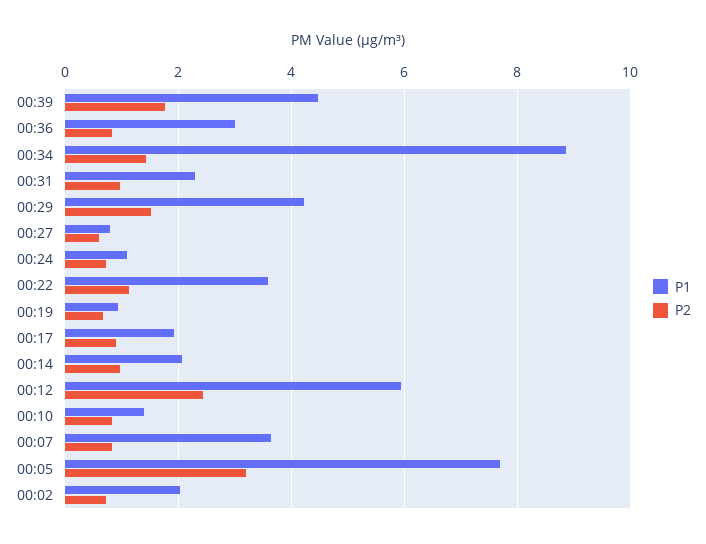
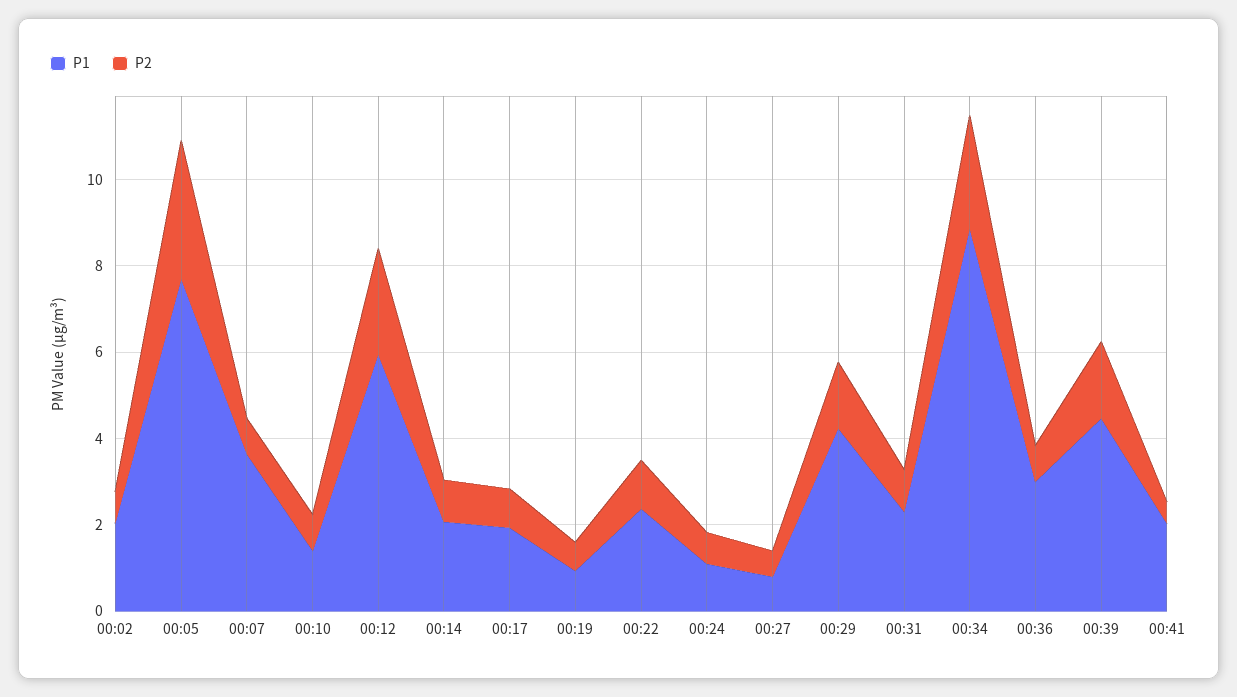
P2, 00:34: 1.4 -> 2.5
P1, 00:22: 3.6 -> 2.5
P1, 00:41: none -> 2
P2, 00:41: none -> 0.5

